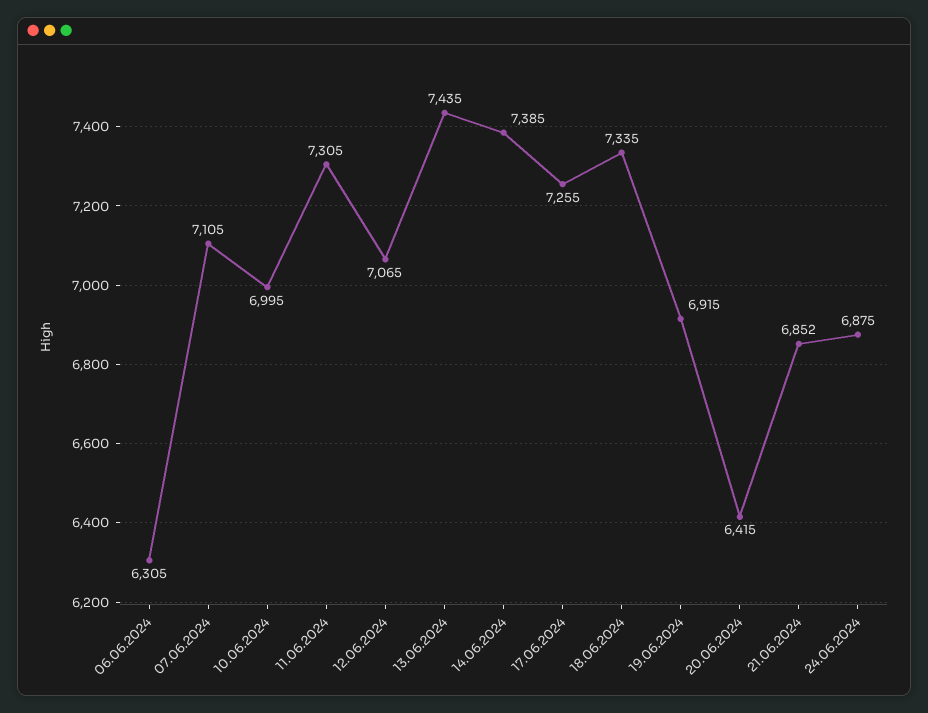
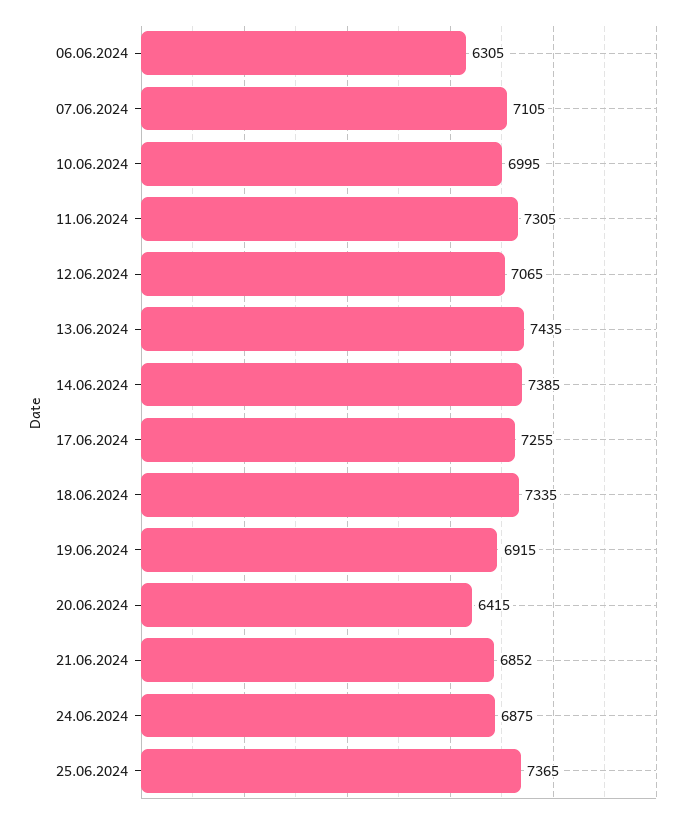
25.06.2024: none -> 7365

